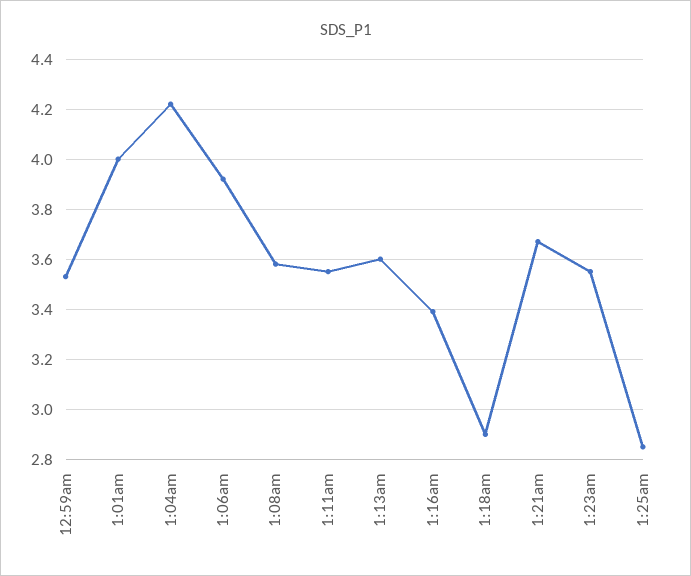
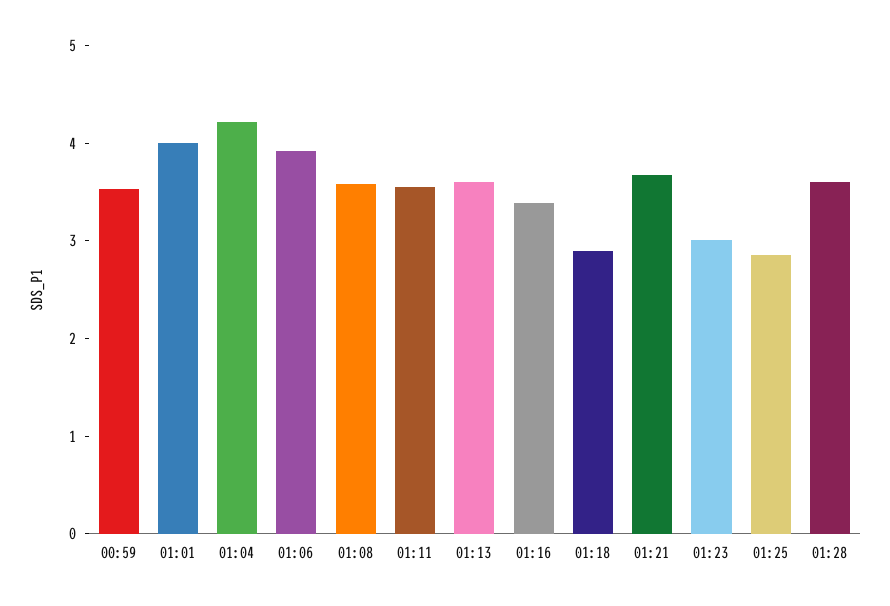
1:23am: 3.55 -> 3
01:28: none -> 3.6

